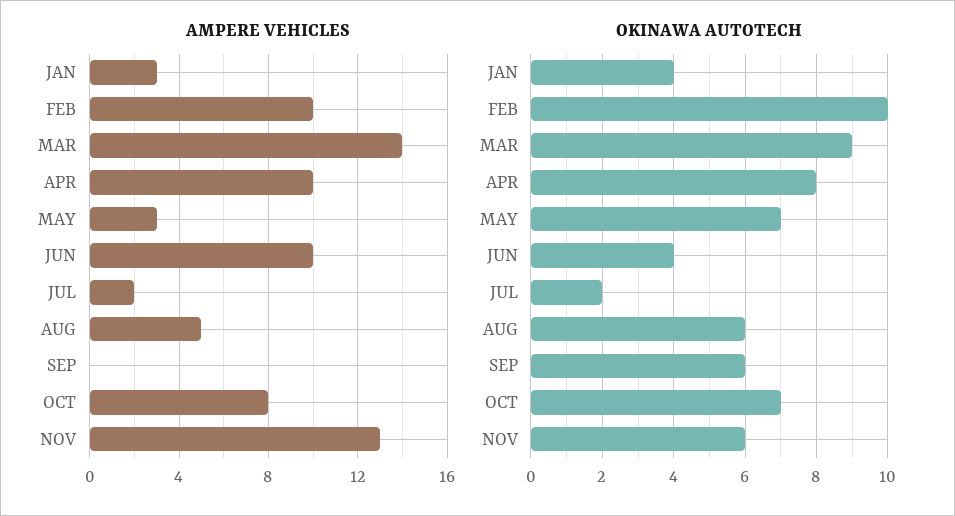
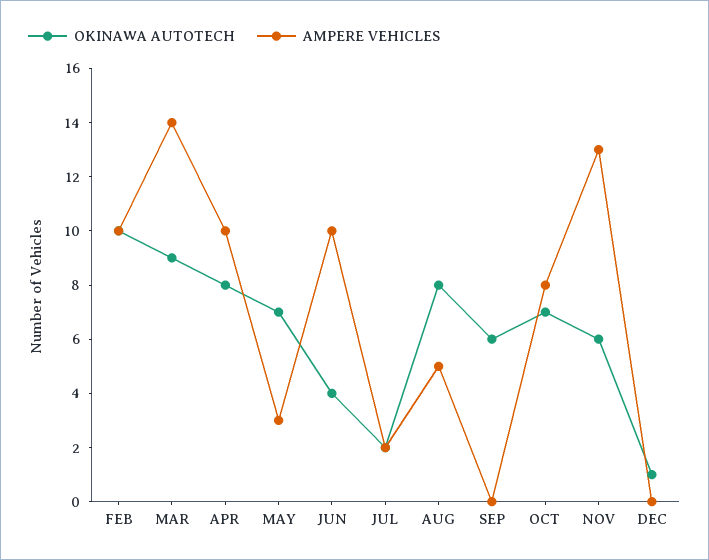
AMPERE VEHICLES, JAN: 3 -> none
OKINAWA AUTOTECH, JAN: 4 -> none
OKINAWA AUTOTECH, AUG: 6 -> 8
OKINAWA AUTOTECH, DEC: none -> 1
AMPERE VEHICLES, DEC: none -> 0

